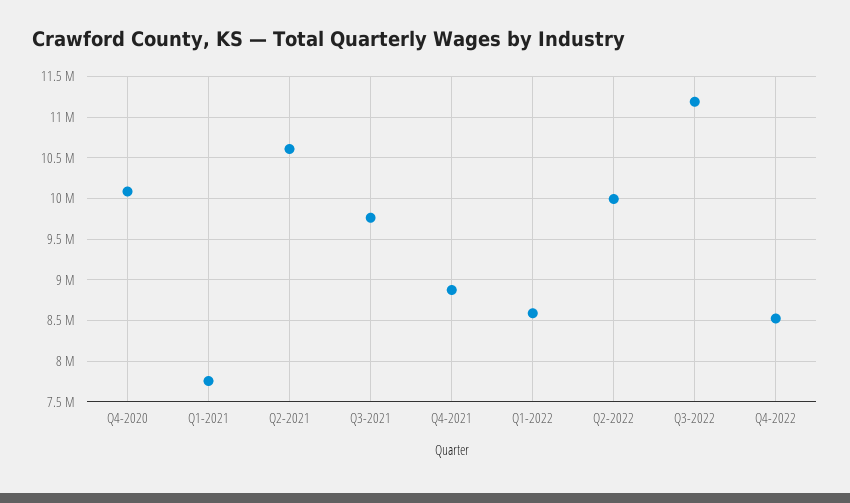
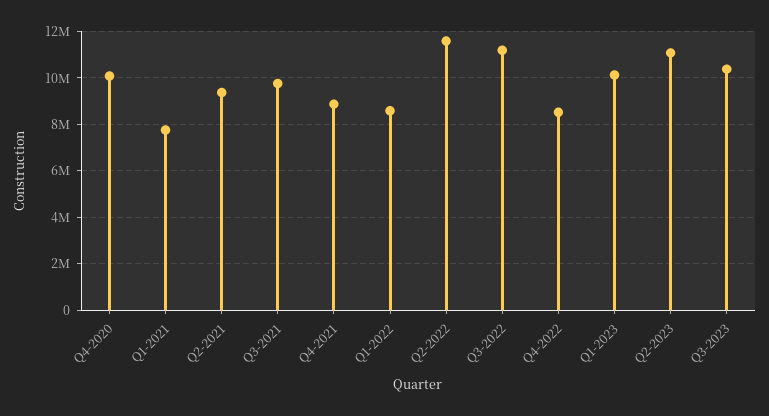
Q2-2021: 10600000 -> 9500000
Q2-2022: 10000000 -> 11500000
Q1-2023: none -> 10000000
Q2-2023: none -> 11000000
Q3-2023: none -> 10500000

